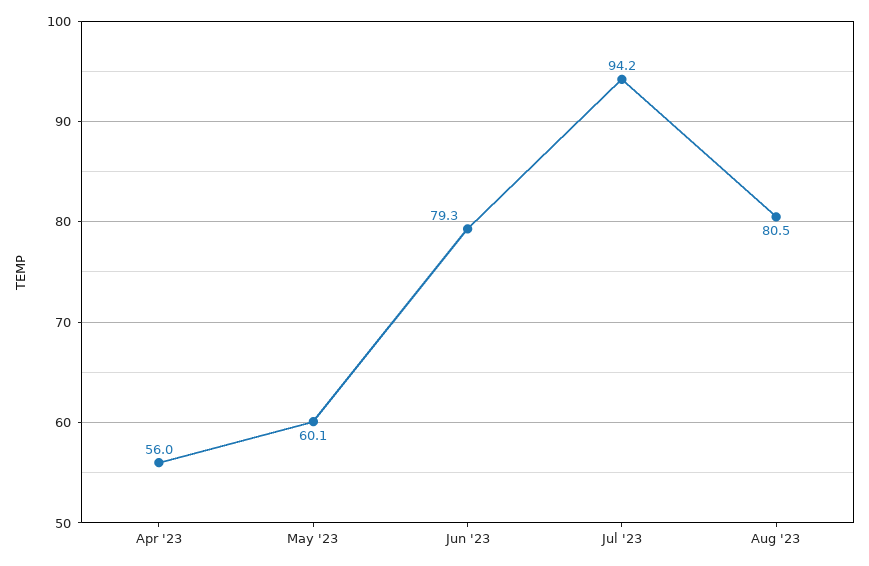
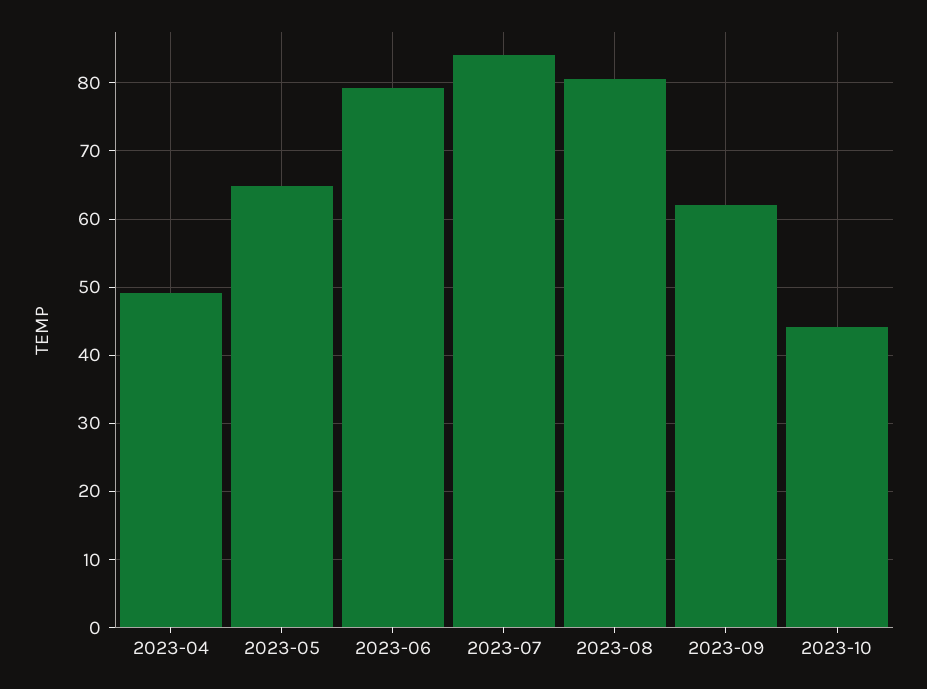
Apr '23: 56 -> 49
May '23: 60.1 -> 65
Jul '23: 94.2 -> 84
2023-09: none -> 62
2023-10: none -> 44

